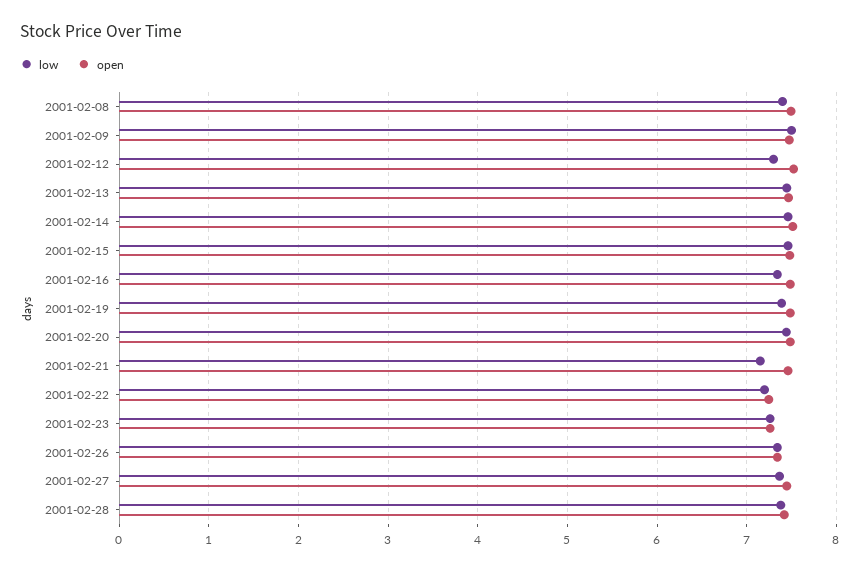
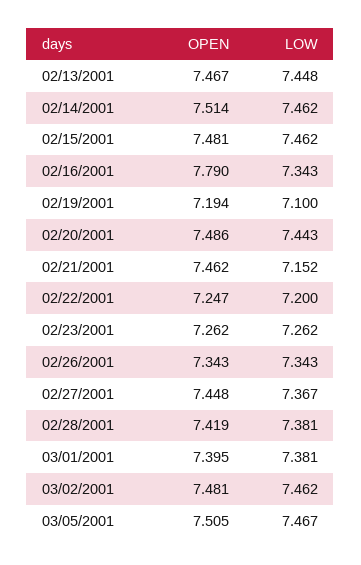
low, 2001-02-08: 7.4 -> none
open, 2001-02-08: 7.5 -> none
low, 2001-02-09: 7.5 -> none
open, 2001-02-09: 7.5 -> none
low, 2001-02-12: 7.3 -> none
open, 2001-02-12: 7.5 -> none
open, 2001-02-16: 7.5 -> 7.79
low, 2001-02-19: 7.4 -> 7.1
open, 2001-02-19: 7.5 -> 7.194
open, 03/01/2001: none -> 7.395
low, 03/01/2001: none -> 7.381
open, 03/02/2001: none -> 7.481
low, 03/02/2001: none -> 7.462
open, 03/05/2001: none -> 7.505
low, 03/05/2001: none -> 7.467

